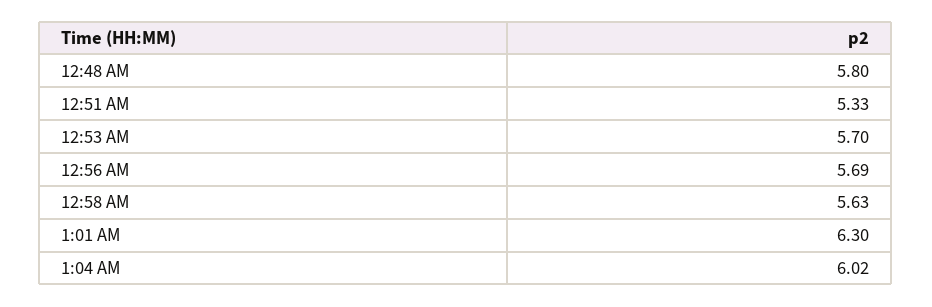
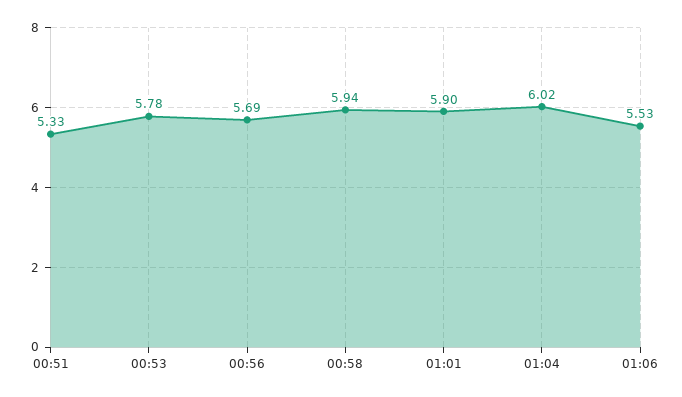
12:48 AM: 5.8 -> none
12:53 AM: 5.7 -> 5.78
12:58 AM: 5.63 -> 5.94
1:01 AM: 6.3 -> 5.9
01:06: none -> 5.53

